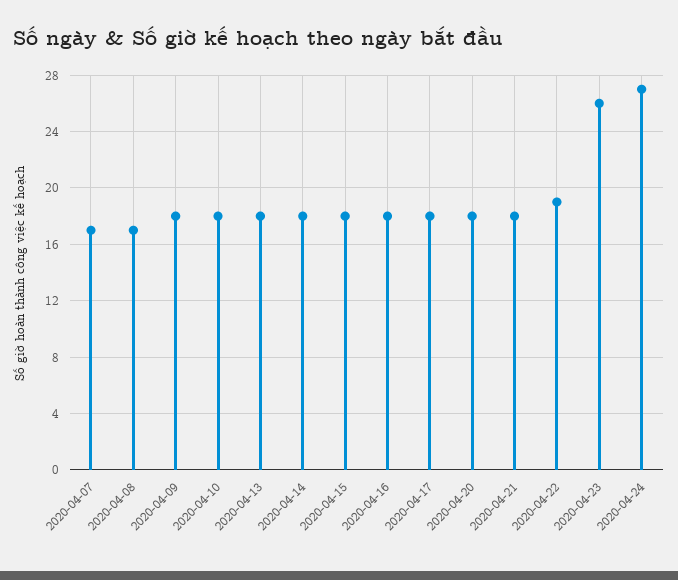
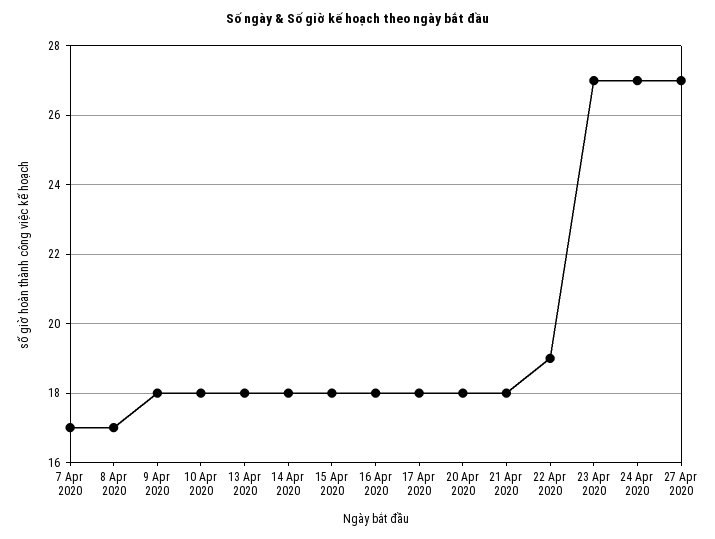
2020-04-23: 26 -> 27
27 Apr 2020: none -> 27

